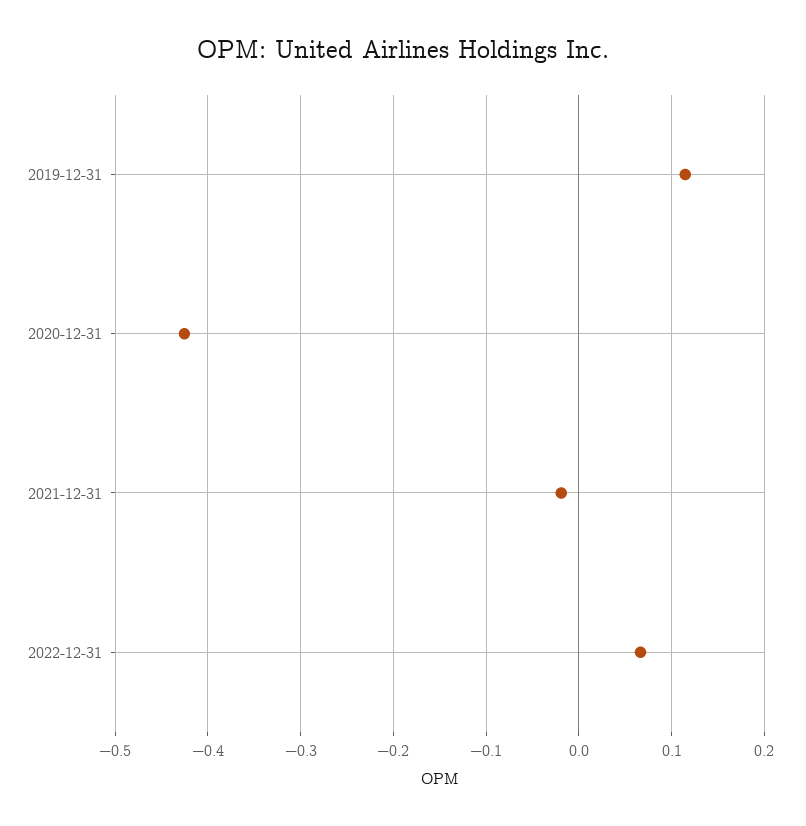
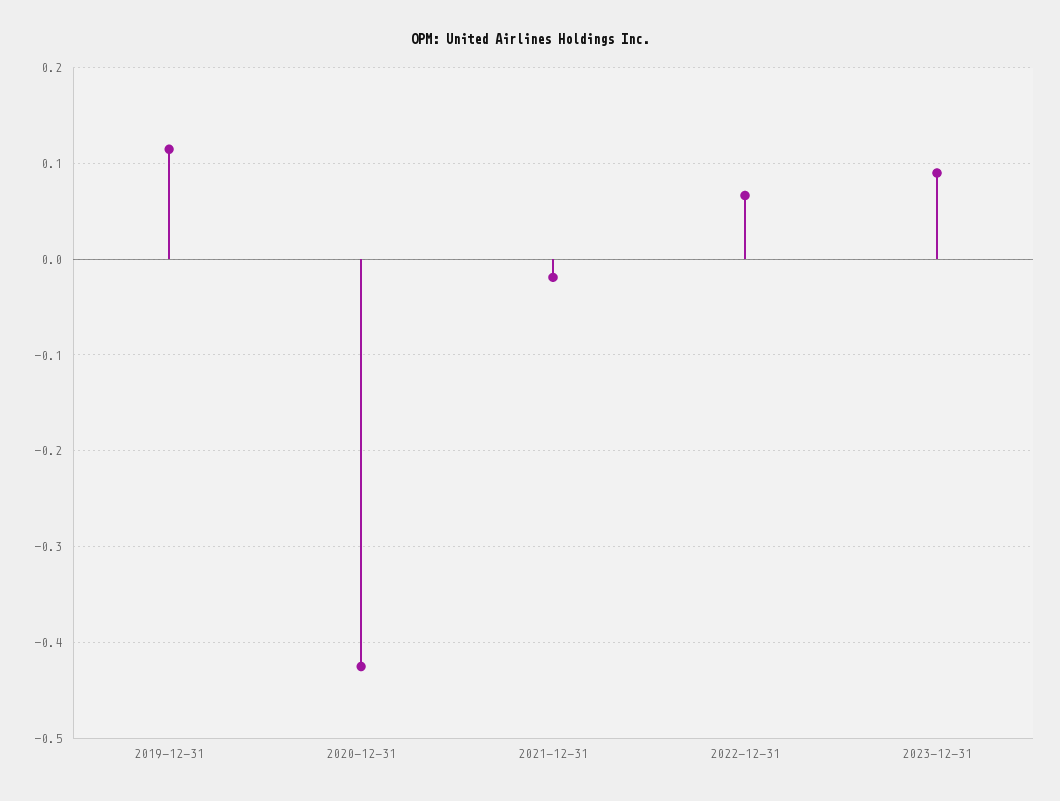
2023-12-31: none -> 0.09

